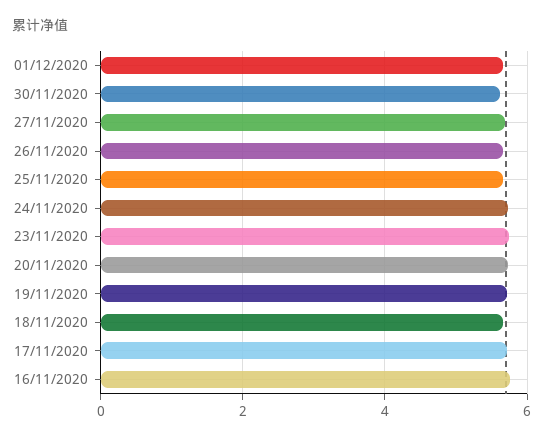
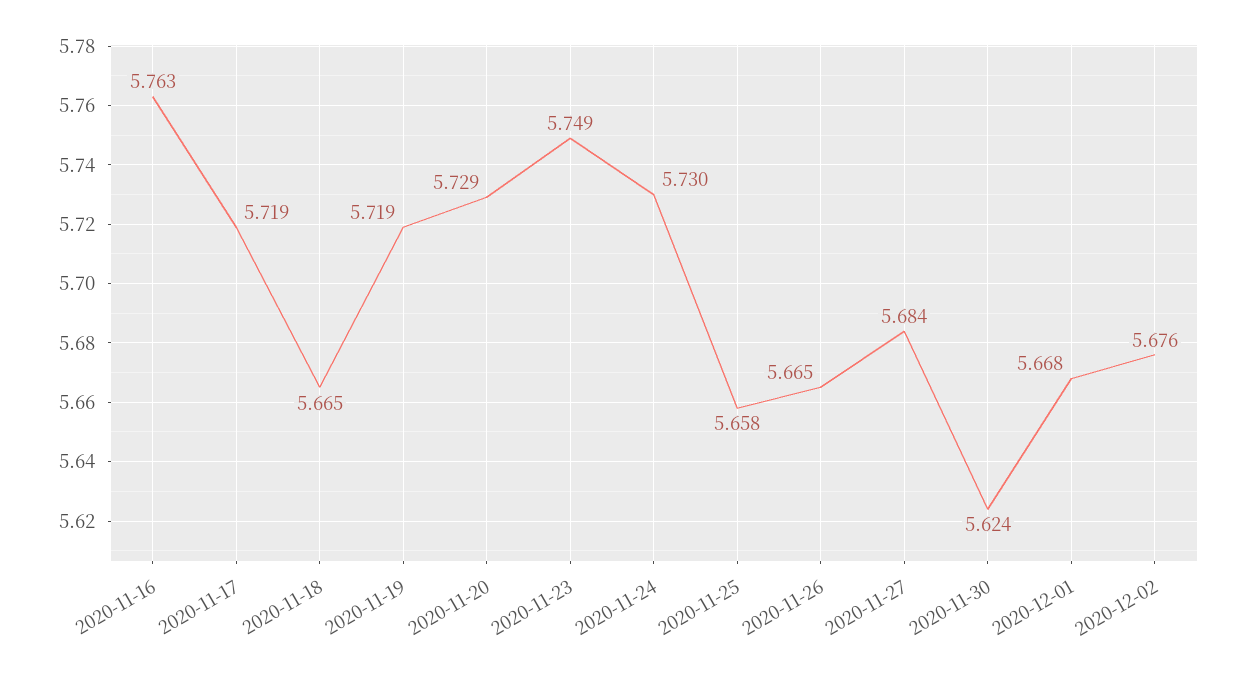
2020-12-02: none -> 5.676

